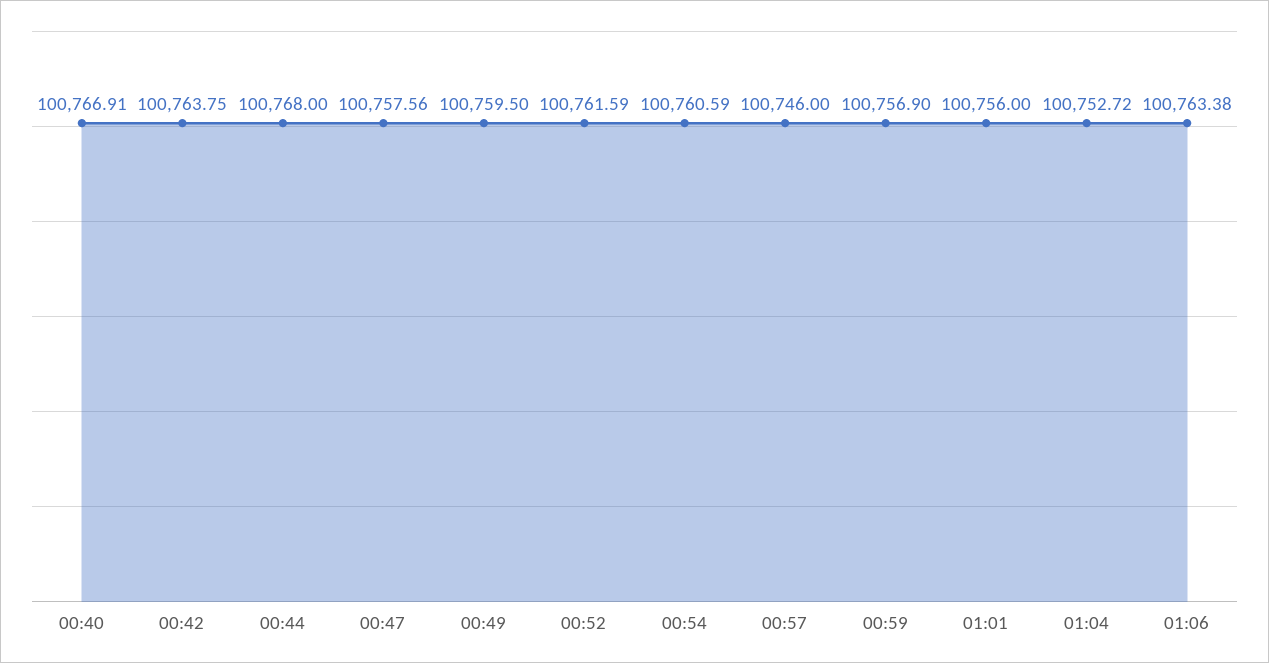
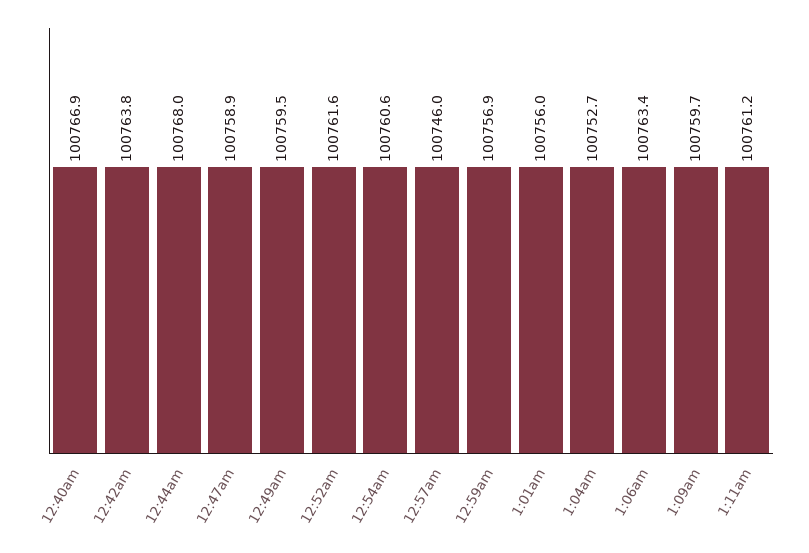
00:47: 100757.56 -> 100758.9
1:09am: none -> 100759.7
1:11am: none -> 100761.2

